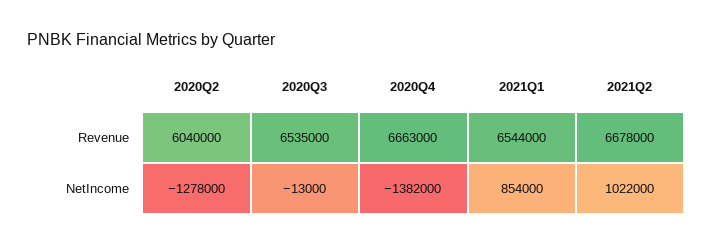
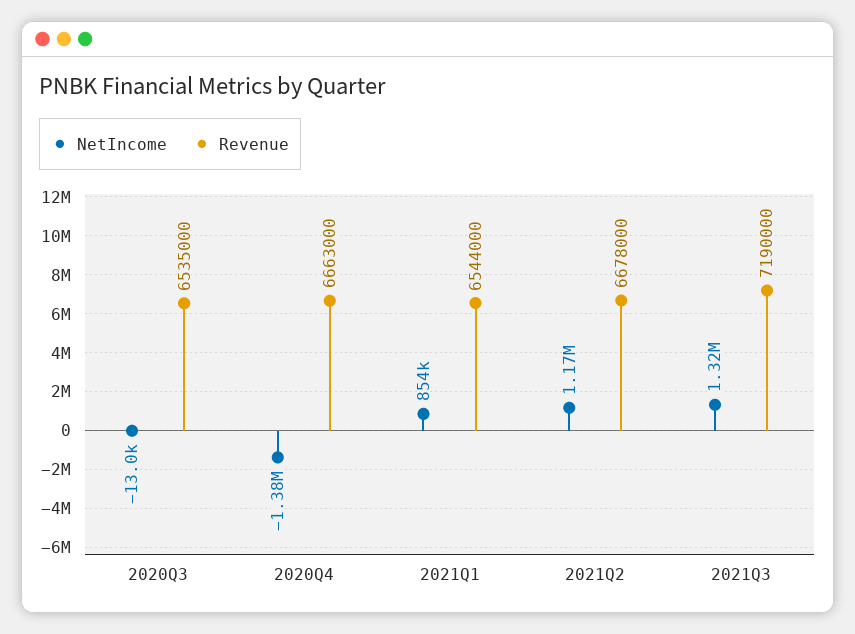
Revenue, 2020Q2: 6040000 -> none
NetIncome, 2020Q2: -1278000 -> none
NetIncome, 2021Q2: 1022000 -> 1170000
NetIncome, 2021Q3: none -> 1320000
Revenue, 2021Q3: none -> 7190000

